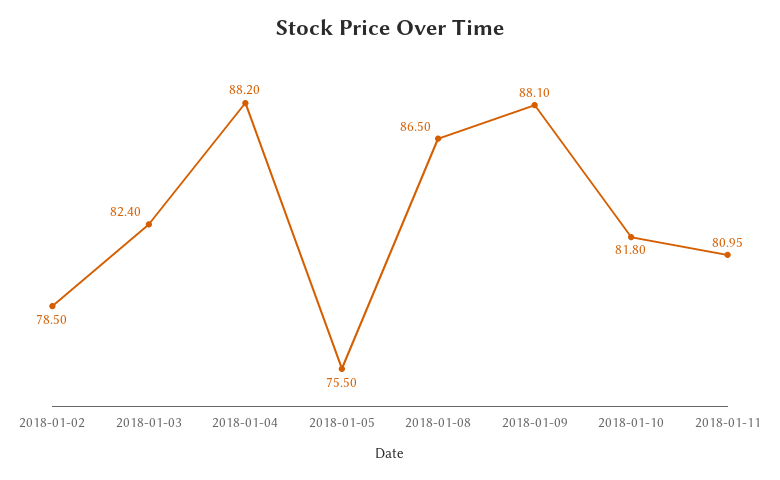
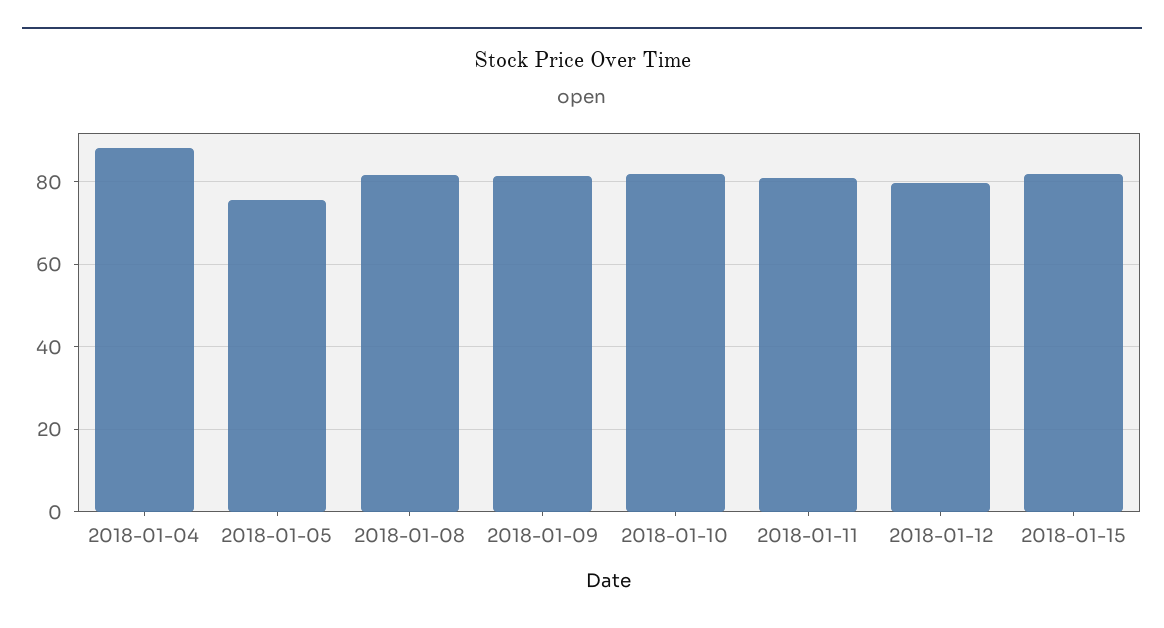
2018-01-02: 78.5 -> none
2018-01-03: 82.4 -> none
2018-01-08: 86.5 -> 82
2018-01-09: 88.1 -> 82
2018-01-12: none -> 80
2018-01-15: none -> 82

